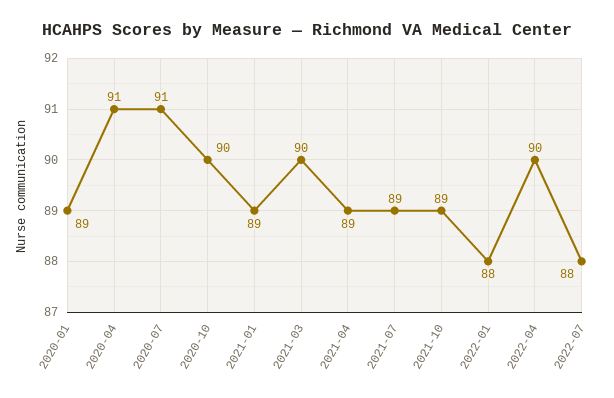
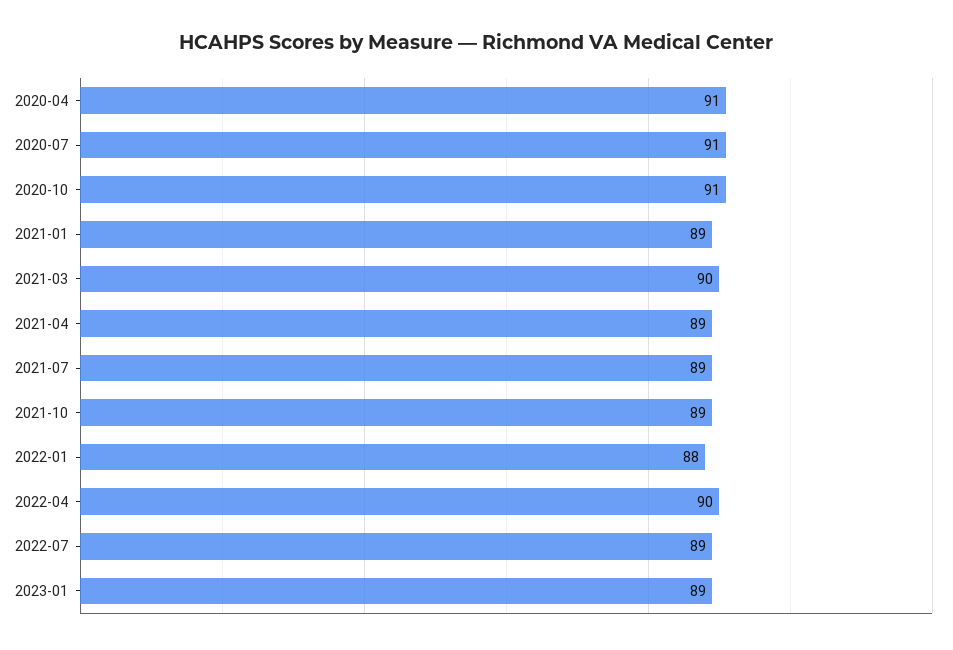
2020-01: 89 -> none
2020-10: 90 -> 91
2022-07: 88 -> 89
2023-01: none -> 89

